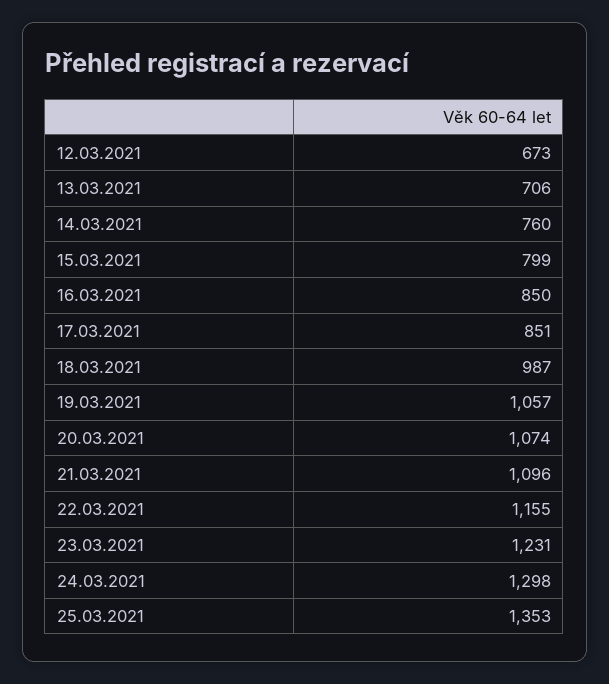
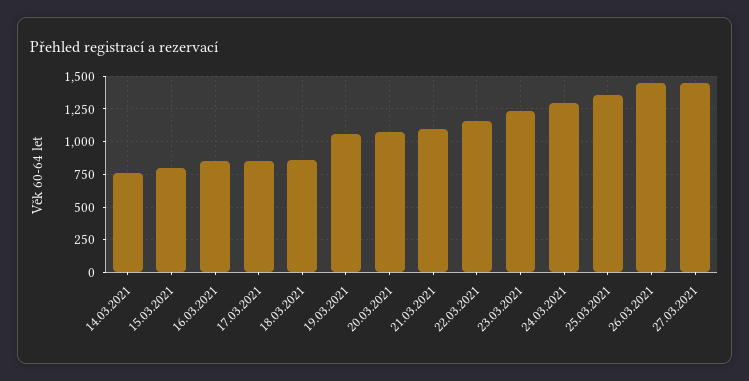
12.03.2021: 673 -> none
13.03.2021: 706 -> none
18.03.2021: 987 -> 850
26.03.2021: none -> 1450
27.03.2021: none -> 1450

